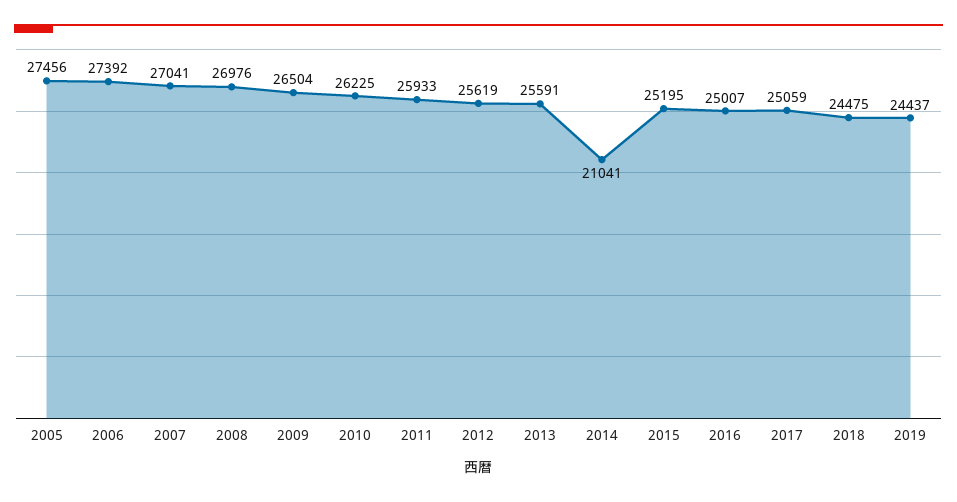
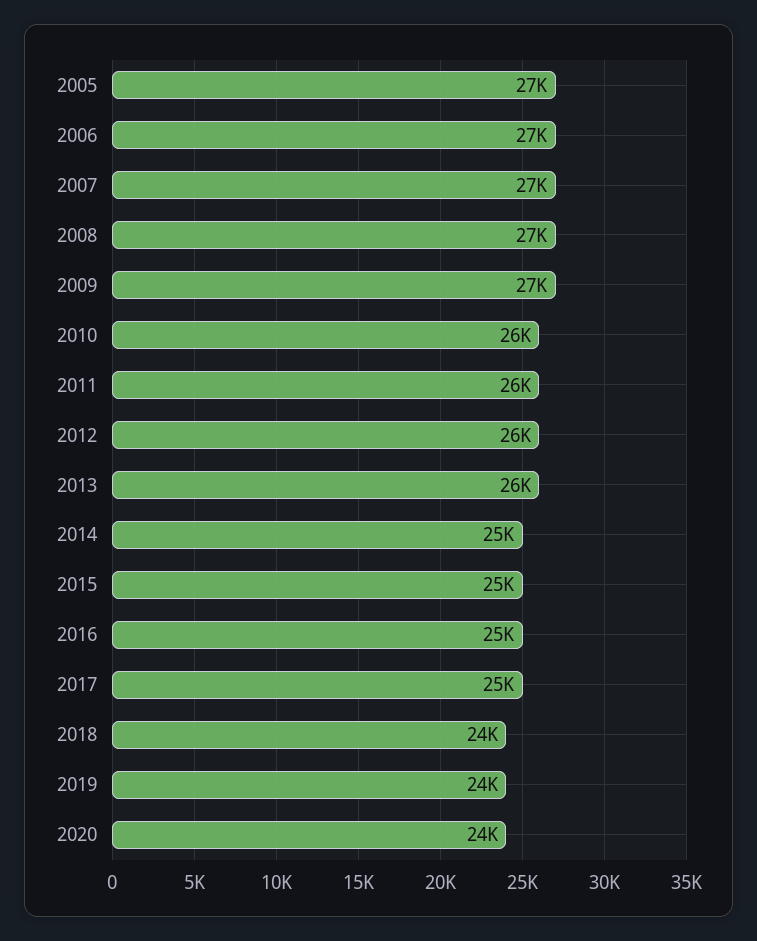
2014: 21041 -> 25000
2020: none -> 24000

